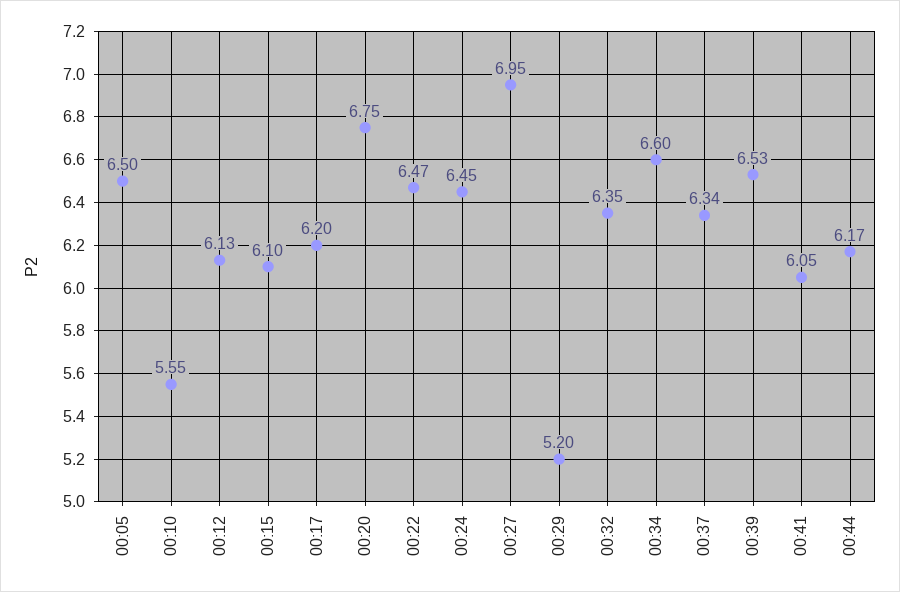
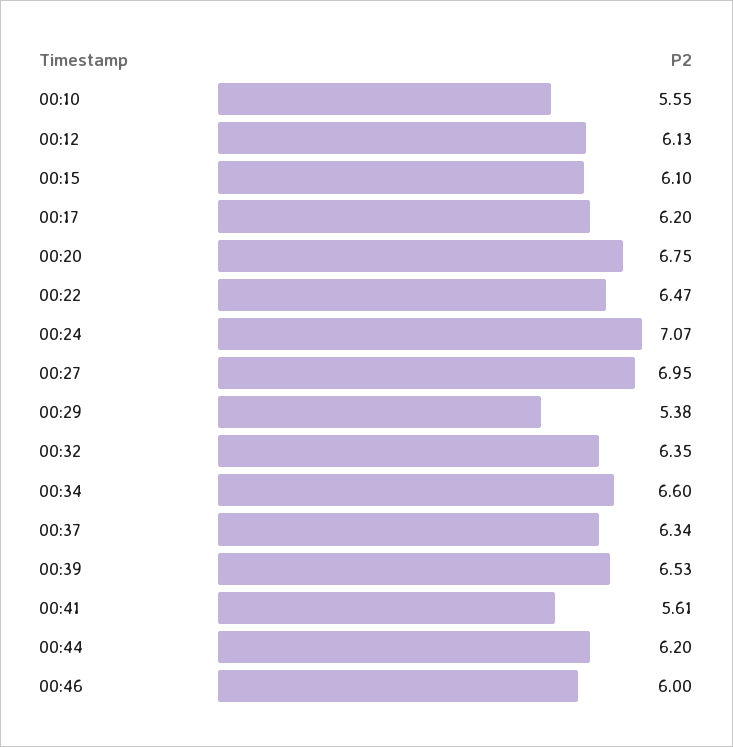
00:05: 6.5 -> none
00:24: 6.45 -> 7.07
00:29: 5.2 -> 5.38
00:41: 6.05 -> 5.61
00:44: 6.17 -> 6.2
00:46: none -> 6

